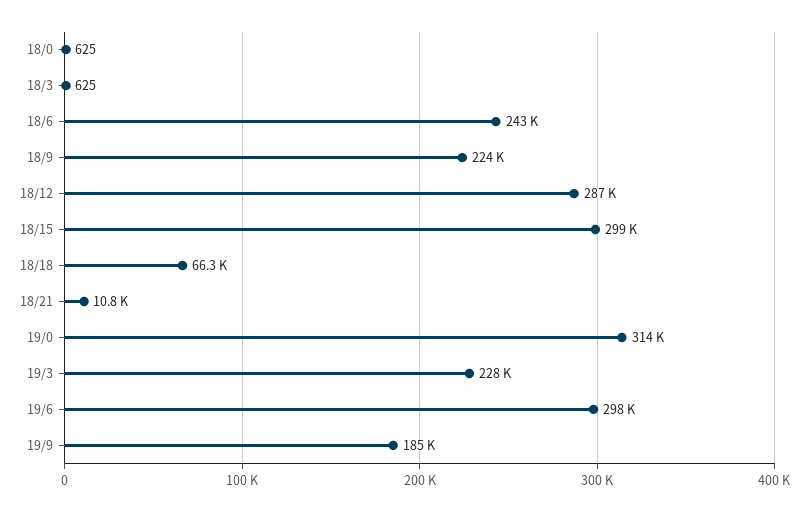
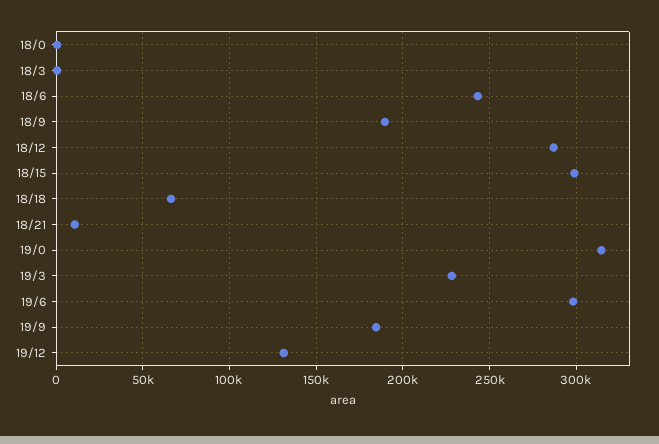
18/9: 224000 -> 190000
19/12: none -> 130000

